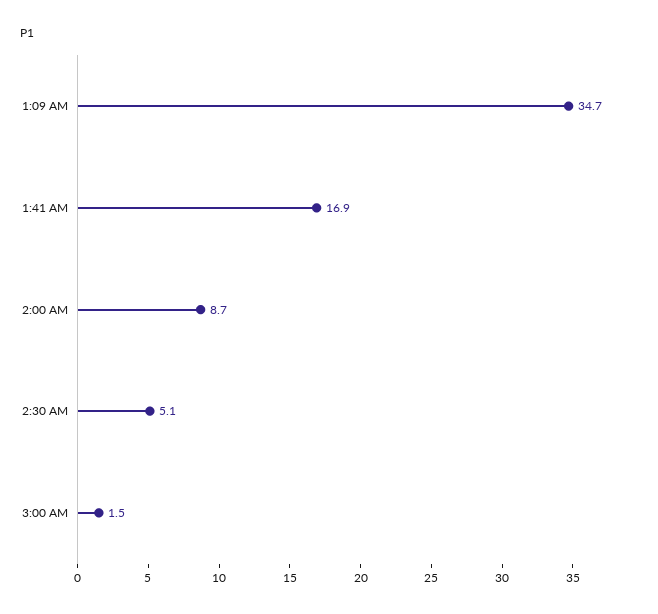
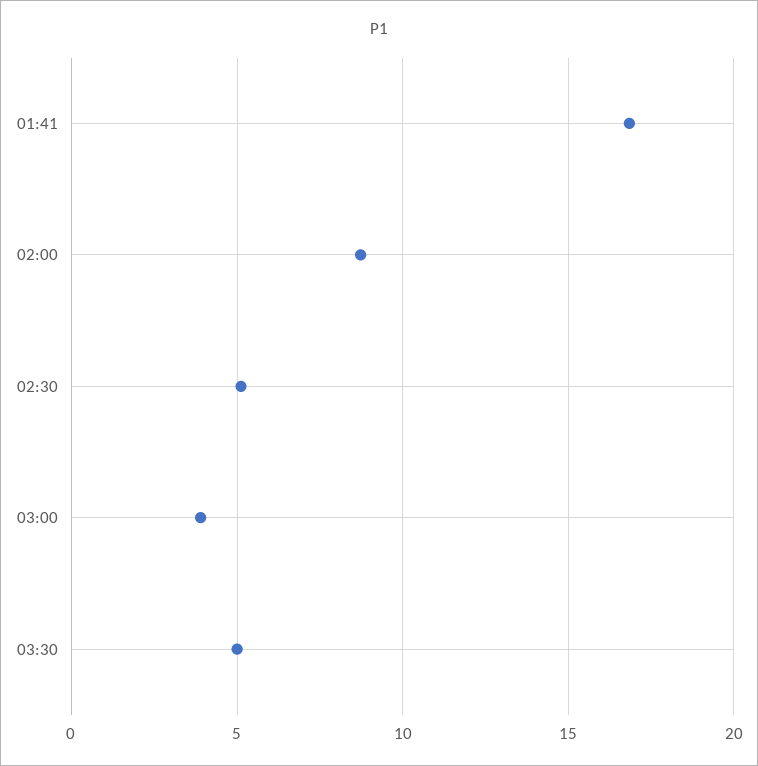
1:09 AM: 34.7 -> none
3:00 AM: 1.5 -> 4
03:30: none -> 5

